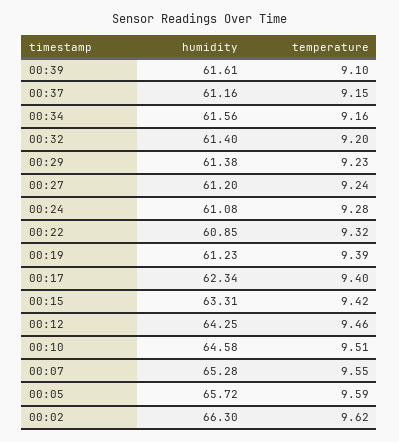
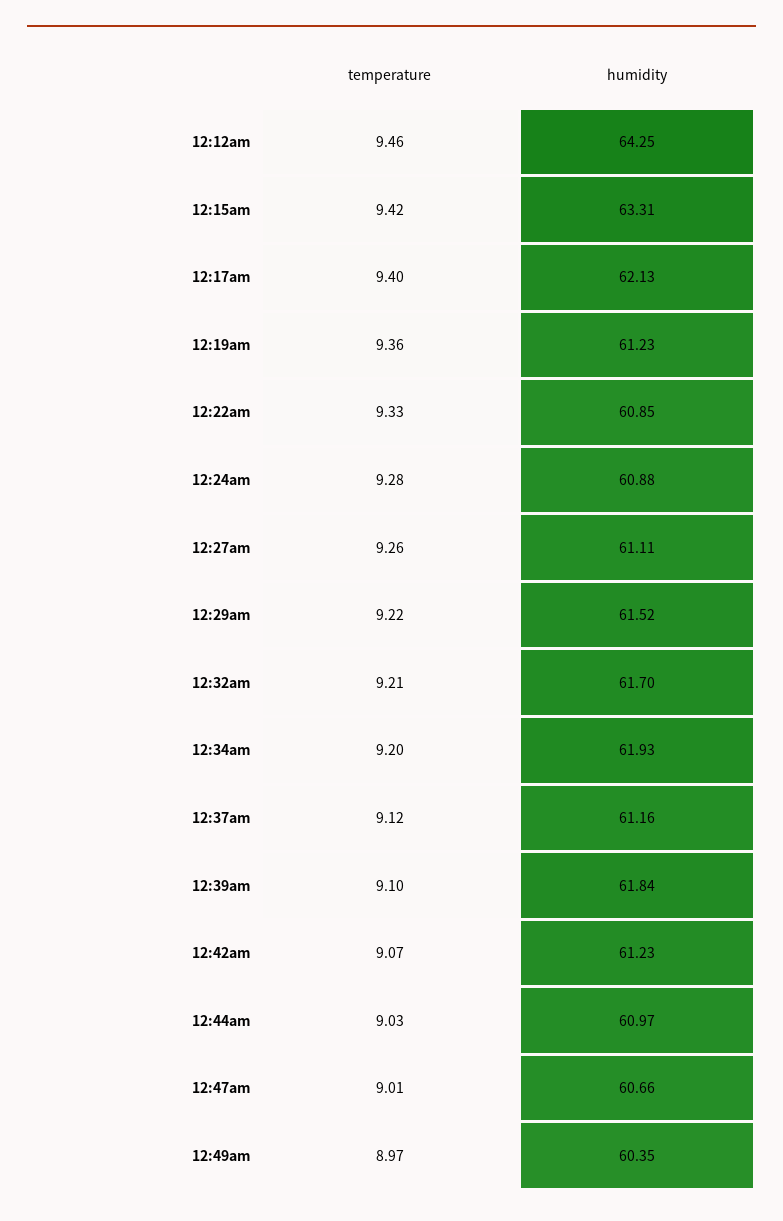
humidity, 00:39: 61.61 -> 61.84
temperature, 00:37: 9.15 -> 9.12
humidity, 00:34: 61.56 -> 61.93
temperature, 00:34: 9.16 -> 9.2
humidity, 00:32: 61.4 -> 61.7
temperature, 00:32: 9.2 -> 9.21
humidity, 00:29: 61.38 -> 61.52
temperature, 00:29: 9.23 -> 9.22
humidity, 00:27: 61.2 -> 61.11
temperature, 00:27: 9.24 -> 9.26
humidity, 00:24: 61.08 -> 60.88
temperature, 00:22: 9.32 -> 9.33
temperature, 00:19: 9.39 -> 9.36
humidity, 00:17: 62.34 -> 62.13
humidity, 00:10: 64.58 -> none
temperature, 00:10: 9.51 -> none
humidity, 00:07: 65.28 -> none
temperature, 00:07: 9.55 -> none
humidity, 00:05: 65.72 -> none
temperature, 00:05: 9.59 -> none
humidity, 00:02: 66.3 -> none
temperature, 00:02: 9.62 -> none
temperature, 12:42am: none -> 9.07
humidity, 12:42am: none -> 61.23
temperature, 12:44am: none -> 9.03
humidity, 12:44am: none -> 60.97
temperature, 12:47am: none -> 9.01
humidity, 12:47am: none -> 60.66
temperature, 12:49am: none -> 8.97
humidity, 12:49am: none -> 60.35

